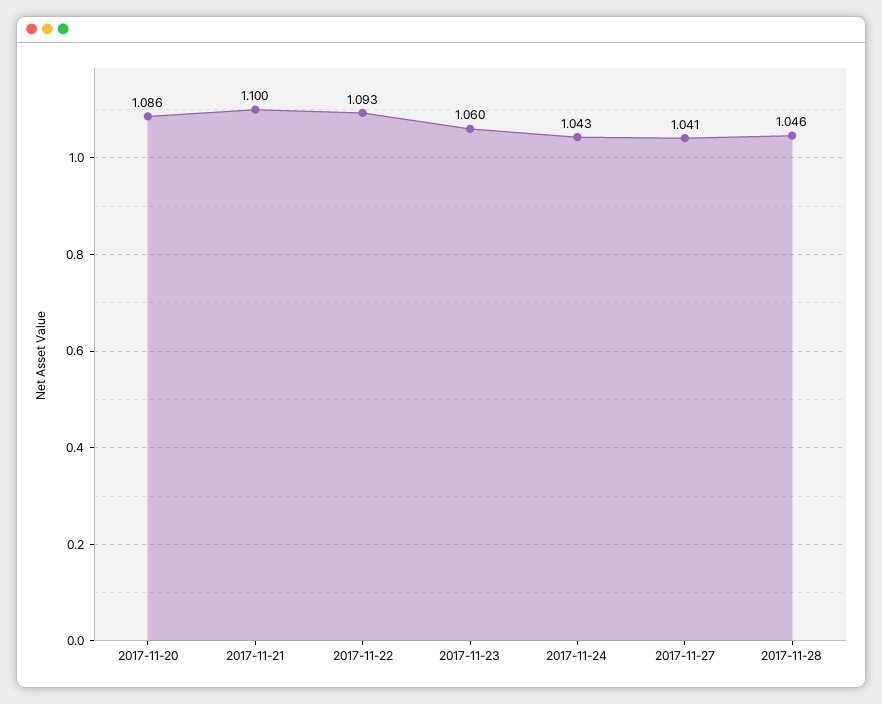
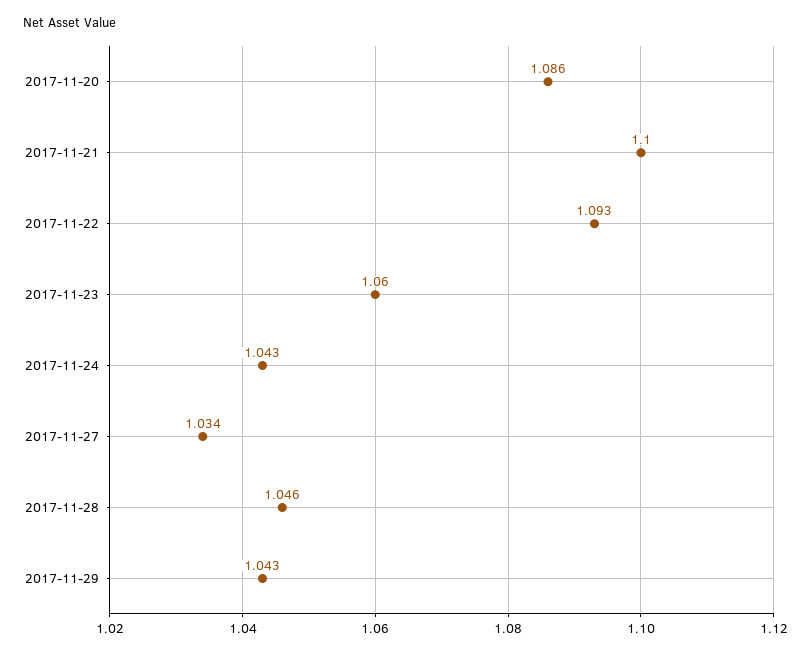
2017-11-27: 1.041 -> 1.034
2017-11-29: none -> 1.043

